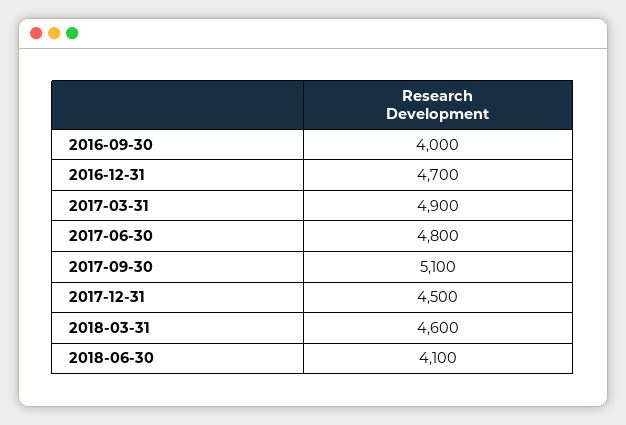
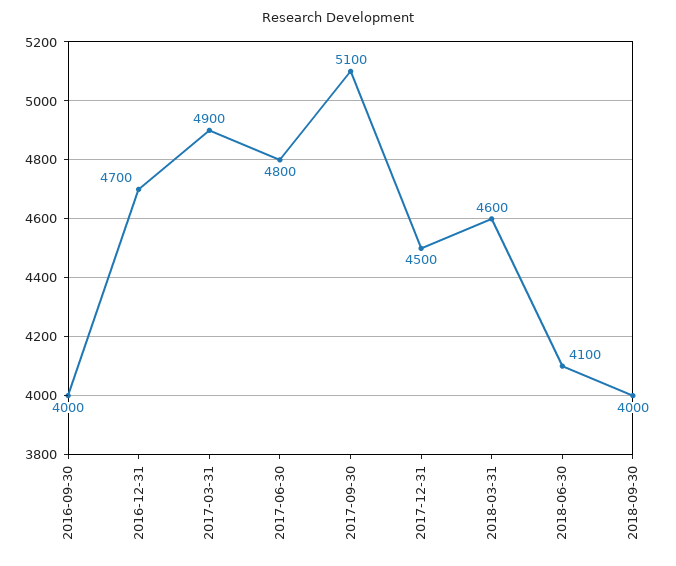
2018-09-30: none -> 4000

